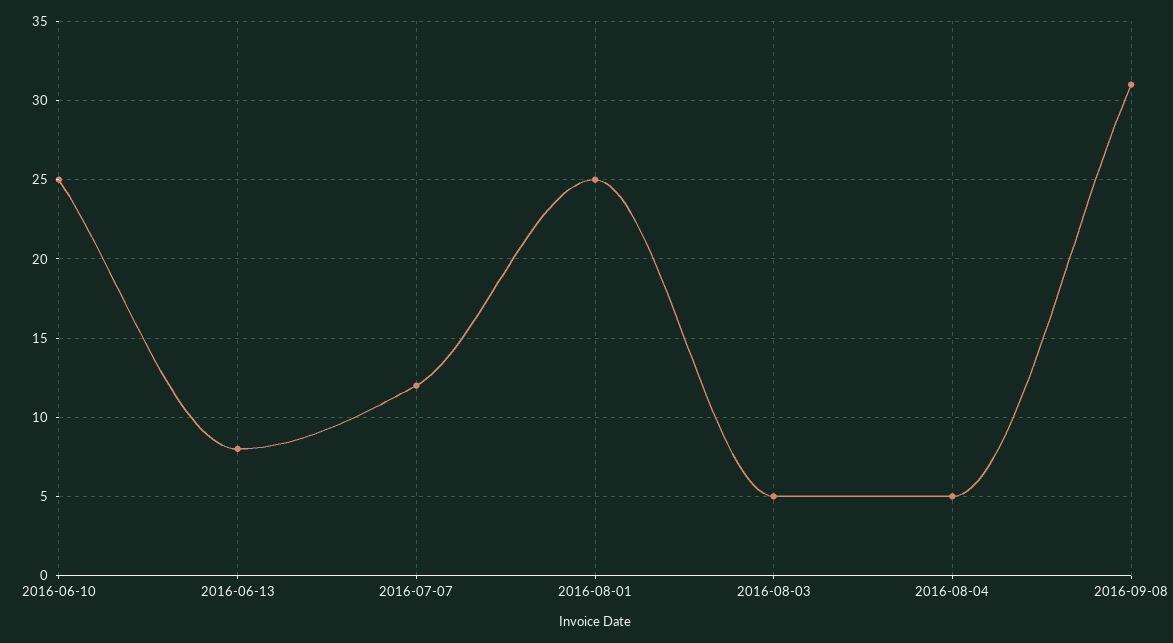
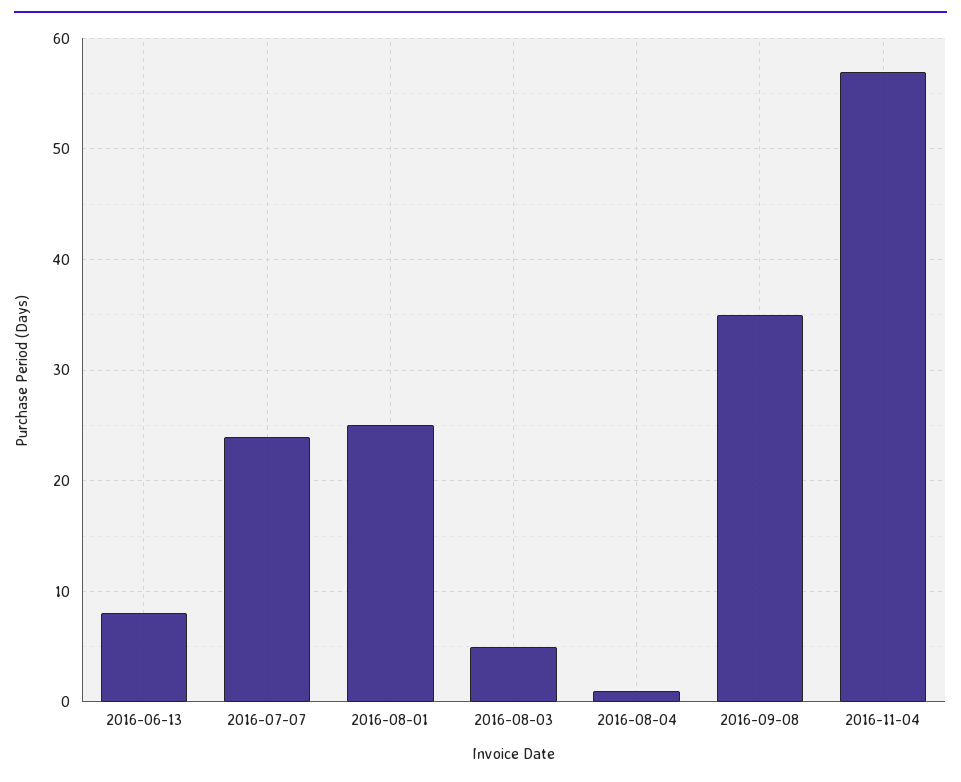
2016-06-10: 25 -> none
2016-07-07: 12 -> 24
2016-08-04: 5 -> 1
2016-09-08: 31 -> 35
2016-11-04: none -> 57

